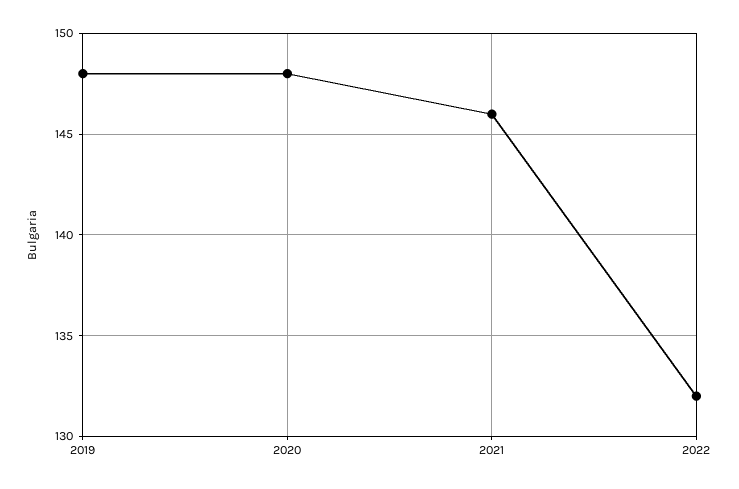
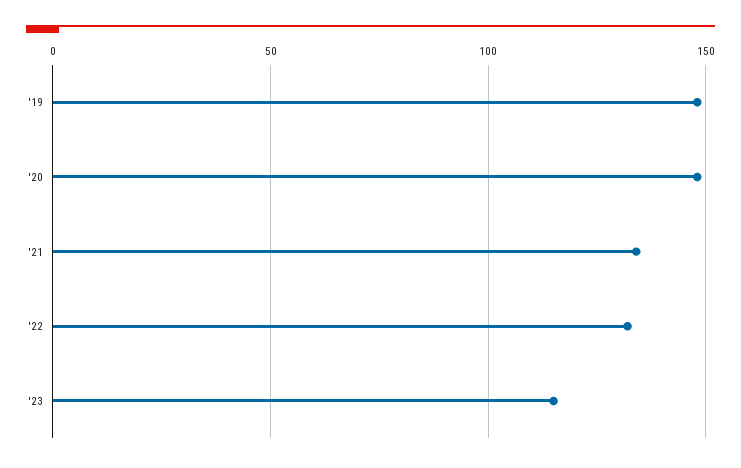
2021: 146 -> 135
'23: none -> 115

